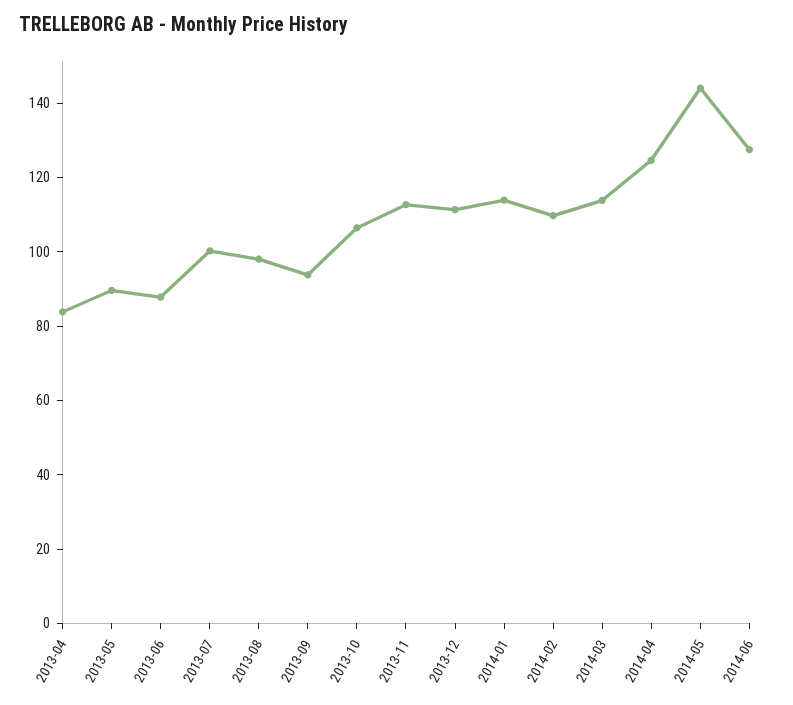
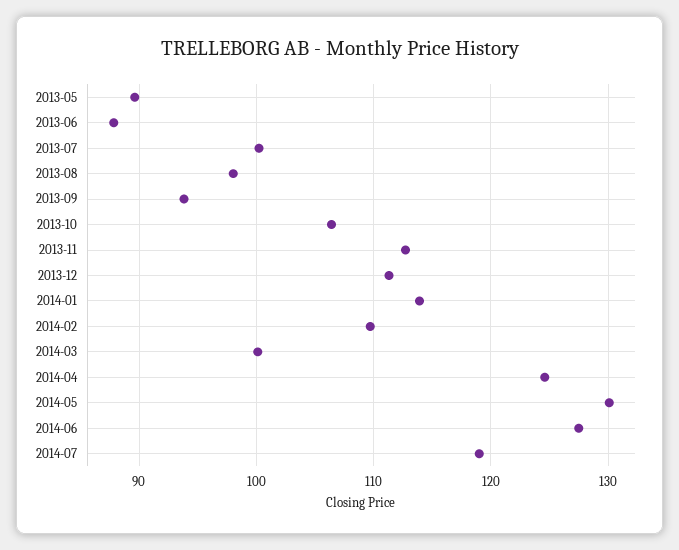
2013-04: 85 -> none
2014-03: 115 -> 100
2014-05: 145 -> 130
2014-07: none -> 119

